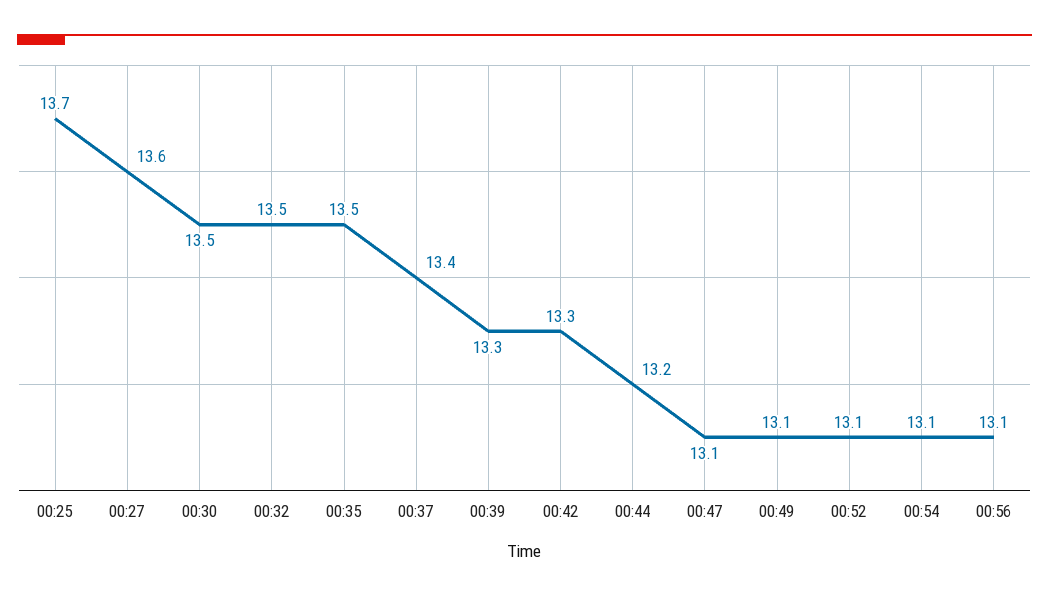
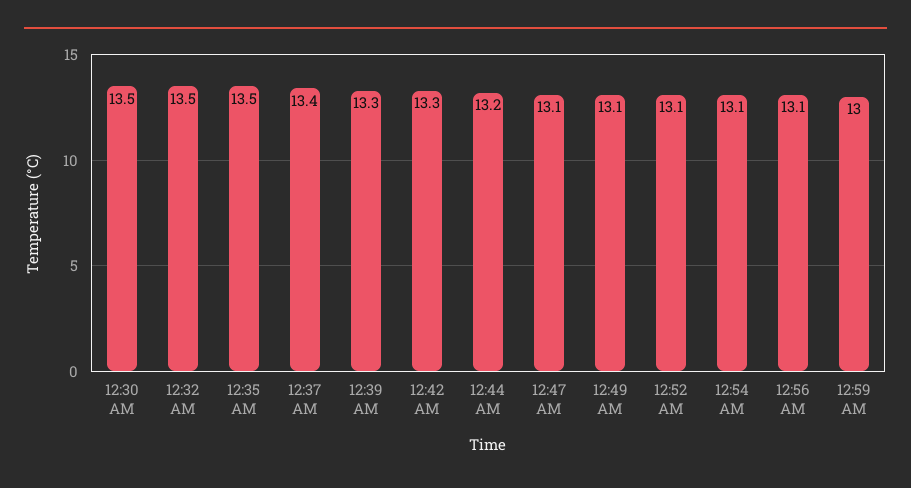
00:25: 13.7 -> none
00:27: 13.6 -> none
12:59 AM: none -> 13

